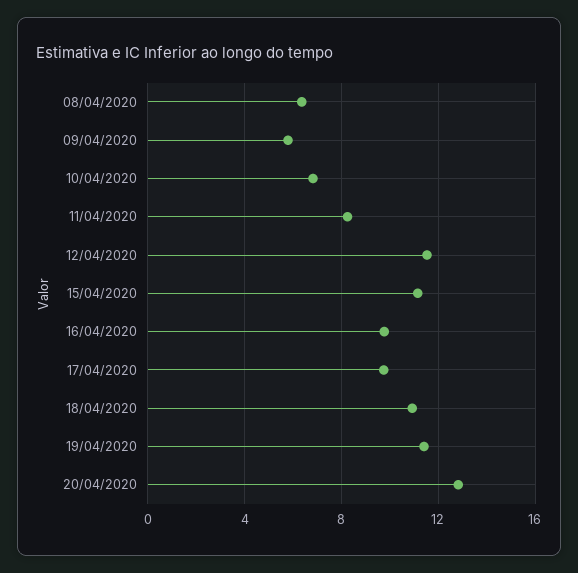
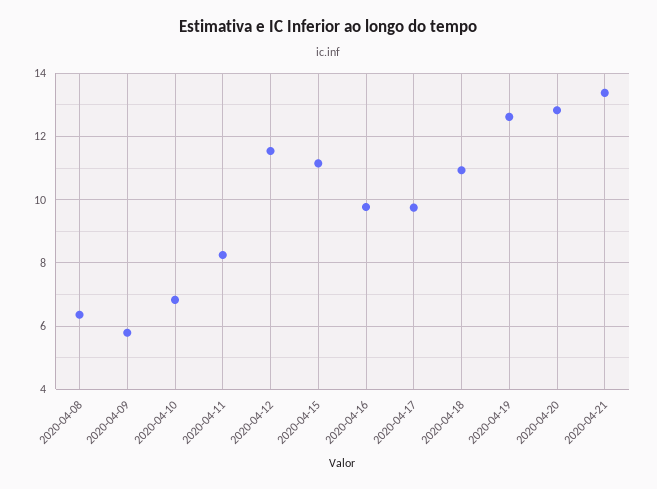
19/04/2020: 11.5 -> 12.6
2020-04-21: none -> 13.4

